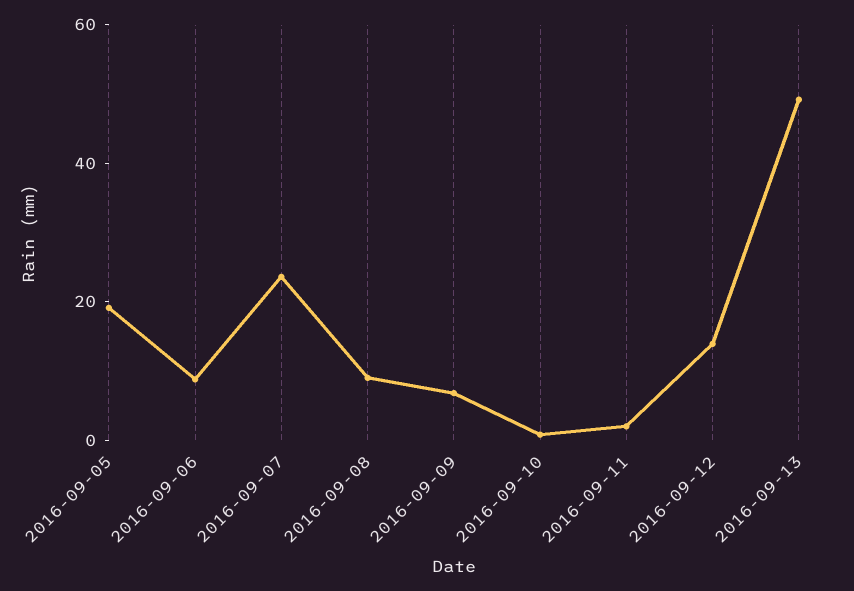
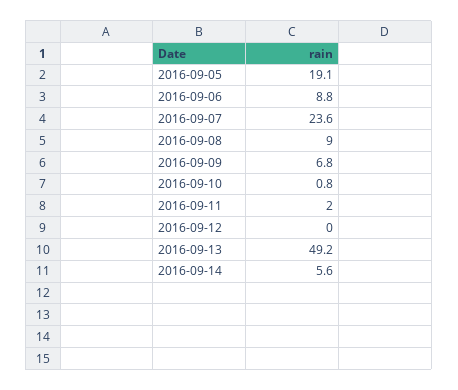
2016-09-12: 15 -> 0
2016-09-14: none -> 5.6

